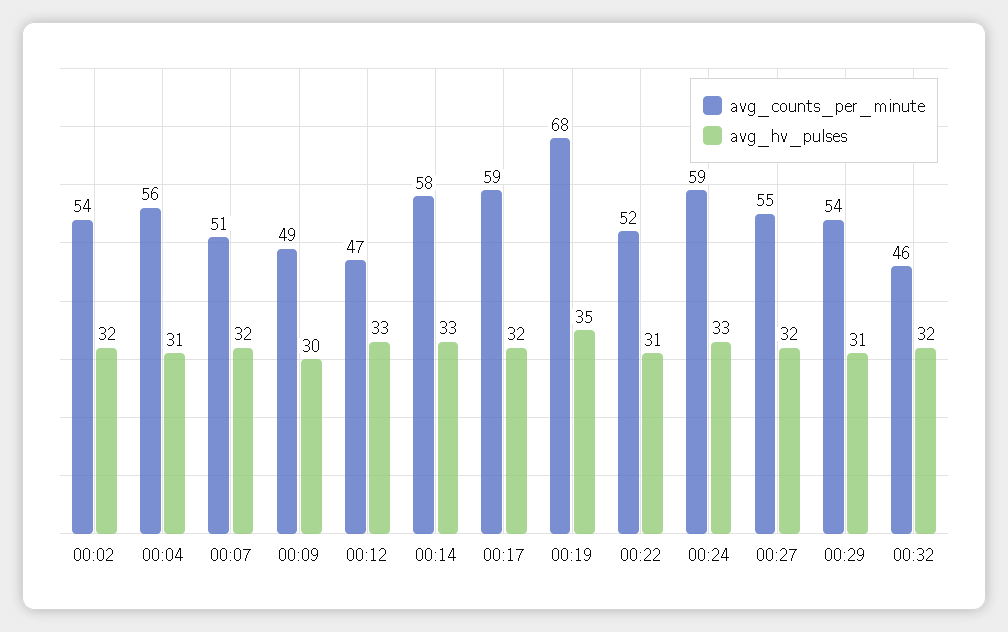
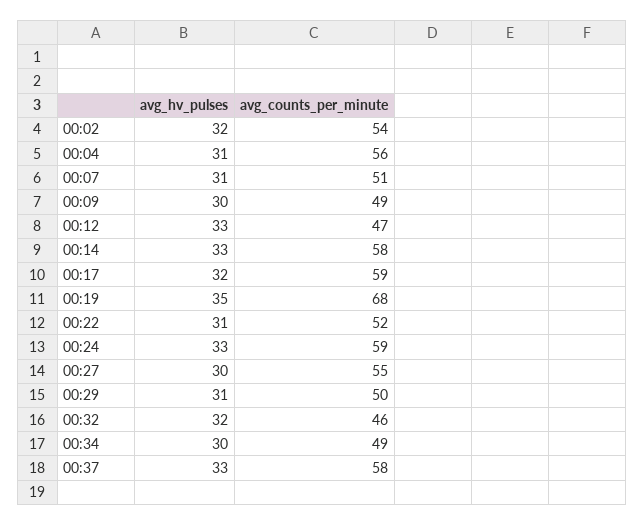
avg_hv_pulses, 00:07: 32 -> 31
avg_hv_pulses, 00:27: 32 -> 30
avg_counts_per_minute, 00:29: 54 -> 50
avg_hv_pulses, 00:34: none -> 30
avg_counts_per_minute, 00:34: none -> 49
avg_hv_pulses, 00:37: none -> 33
avg_counts_per_minute, 00:37: none -> 58

